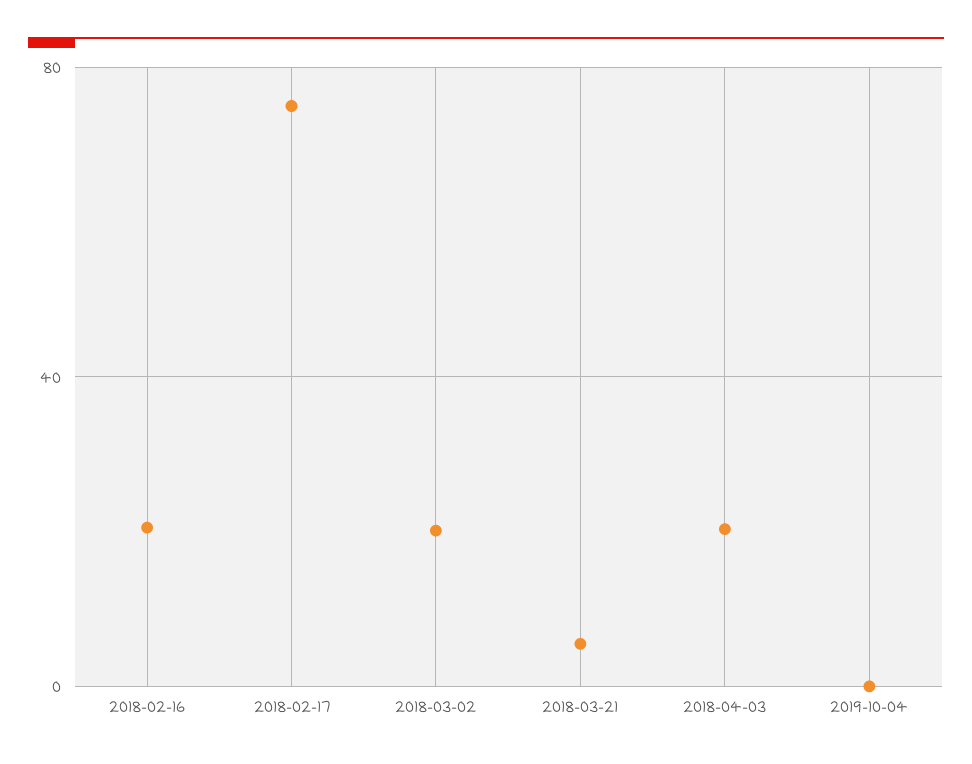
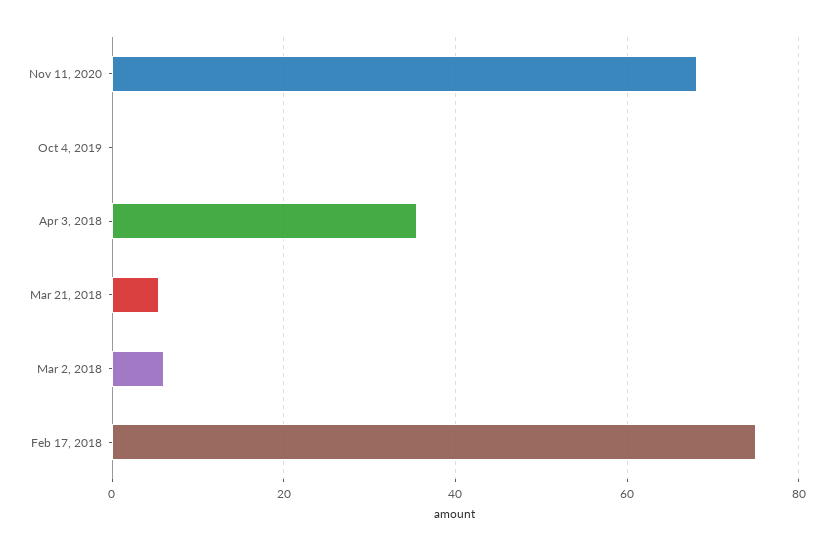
2018-02-16: 20 -> none
2018-03-02: 20 -> 6
2018-04-03: 20 -> 36
Nov 11, 2020: none -> 68

